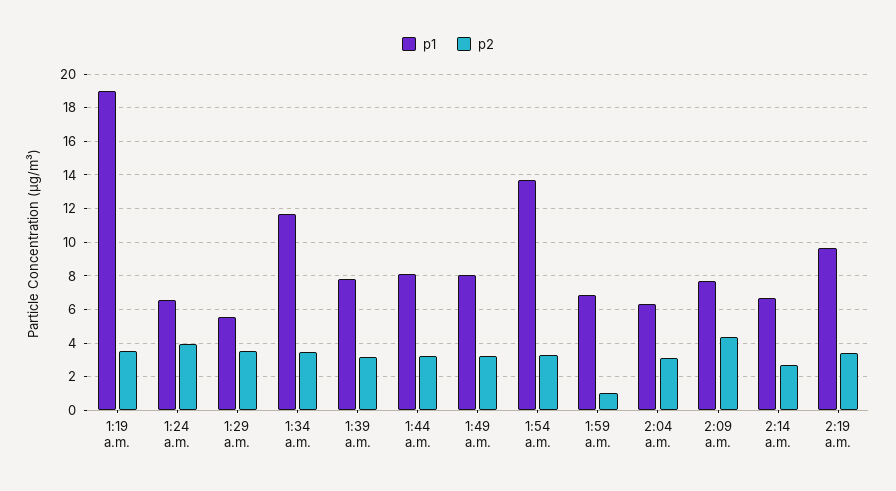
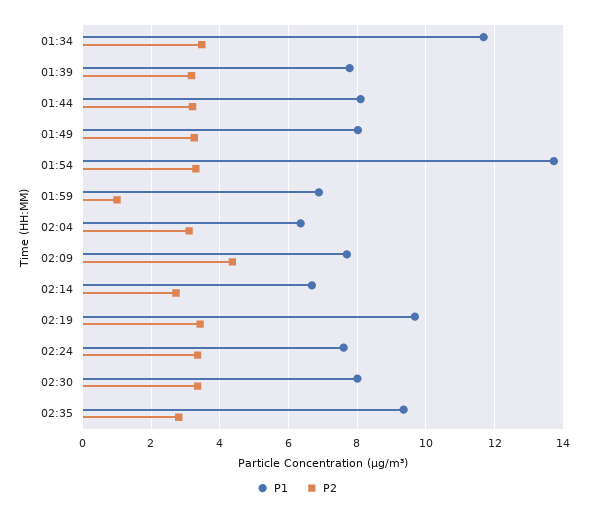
p1, 1:19 a.m.: 19 -> none
p2, 1:19 a.m.: 3.5 -> none
p1, 1:24 a.m.: 6.5 -> none
p2, 1:24 a.m.: 4 -> none
p1, 1:29 a.m.: 5.5 -> none
p2, 1:29 a.m.: 3.5 -> none
p1, 02:24: none -> 7.6
p2, 02:24: none -> 3.4
p1, 02:30: none -> 8
p2, 02:30: none -> 3.4
p1, 02:35: none -> 9.4
p2, 02:35: none -> 2.8

